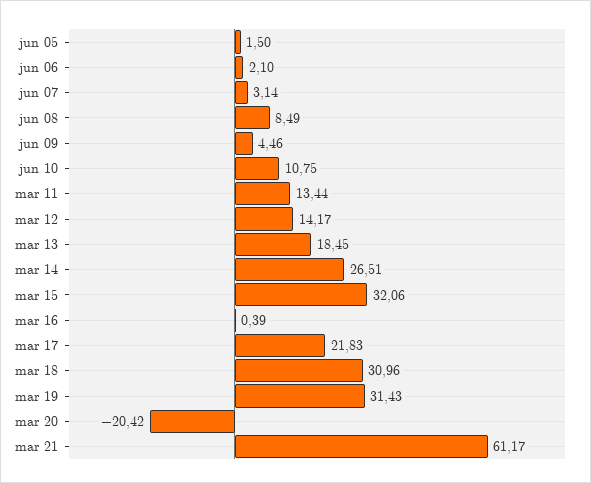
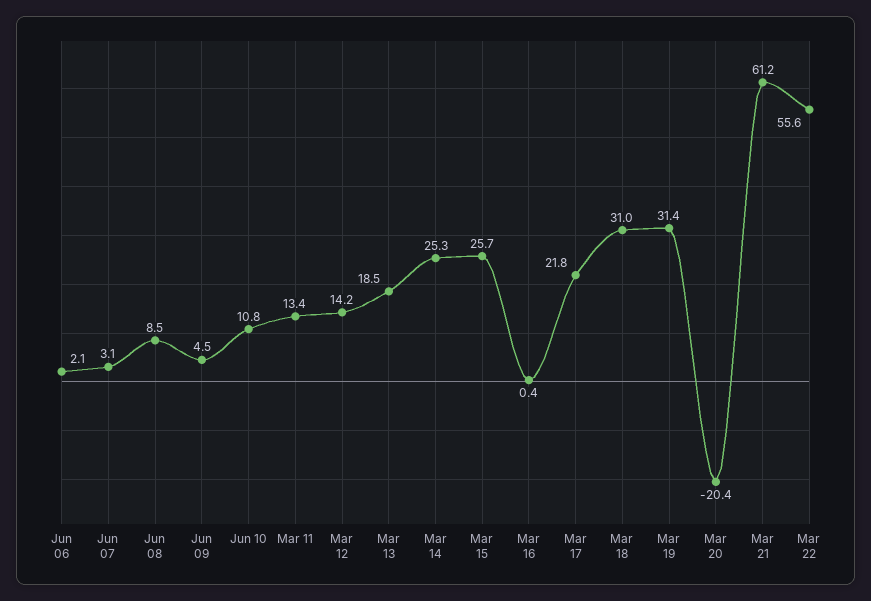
jun 05: 1.5 -> none
mar 14: 26.51 -> 25.3
mar 15: 32.06 -> 25.7
Mar 22: none -> 55.6

